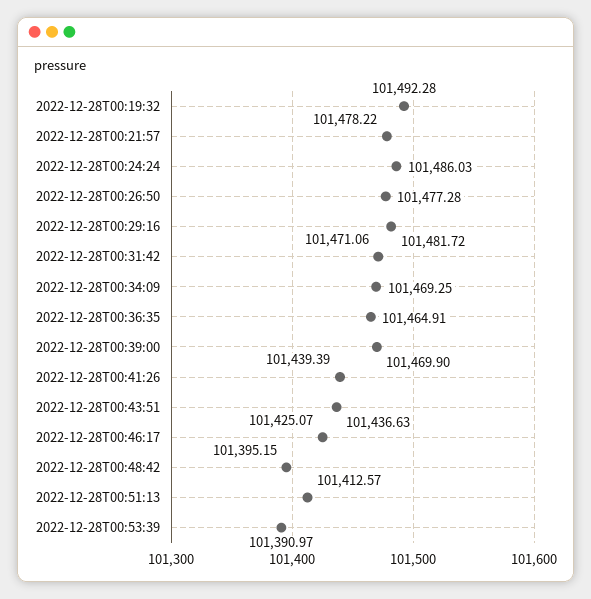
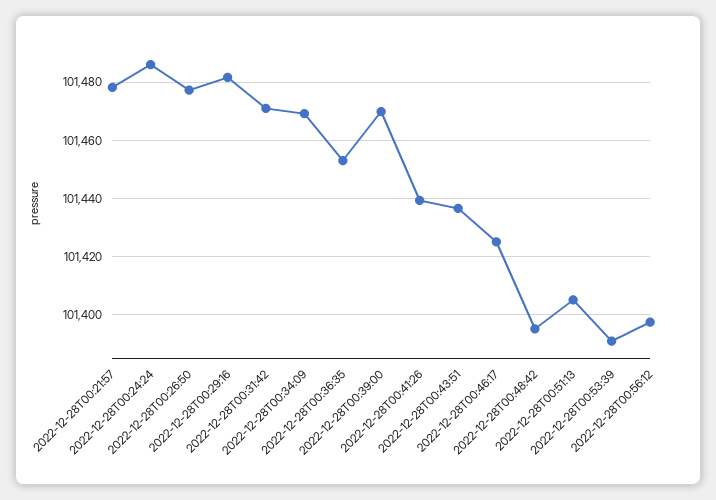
2022-12-28T00:19:32: 101492.28 -> none
2022-12-28T00:36:35: 101464.91 -> 101452.5
2022-12-28T00:51:13: 101412.57 -> 101405
2022-12-28T00:56:12: none -> 101397.5

